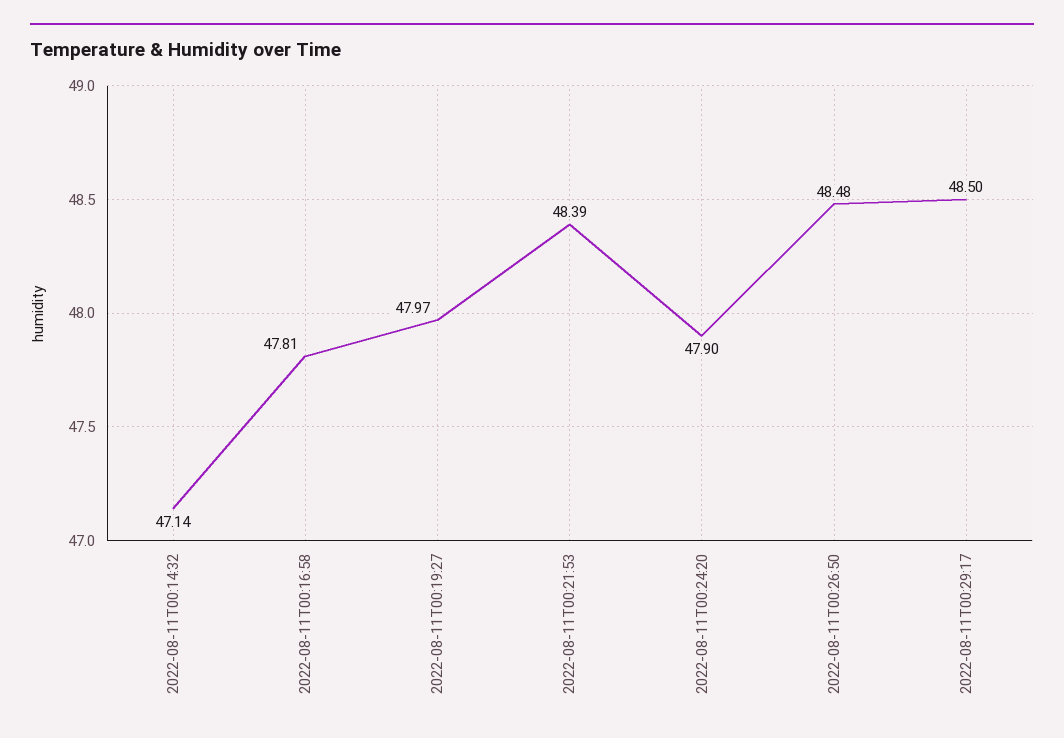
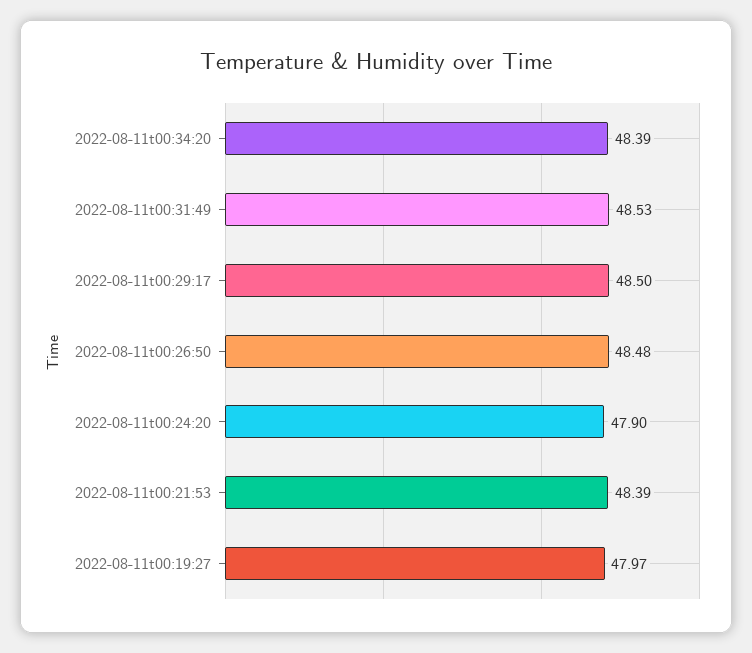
2022-08-11T00:14:32: 47.14 -> none
2022-08-11T00:16:58: 47.81 -> none
2022-08-11t00:34:20: none -> 48.39
2022-08-11t00:31:49: none -> 48.53

